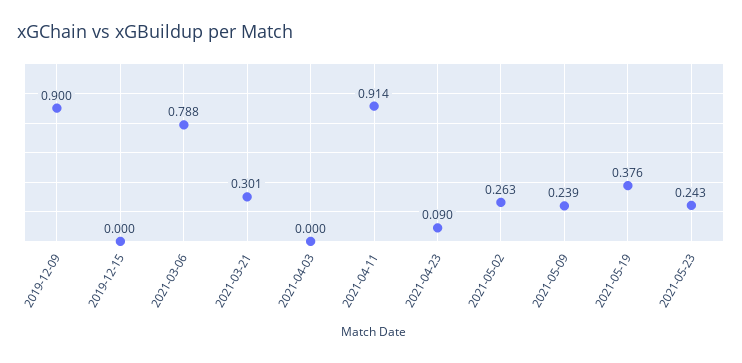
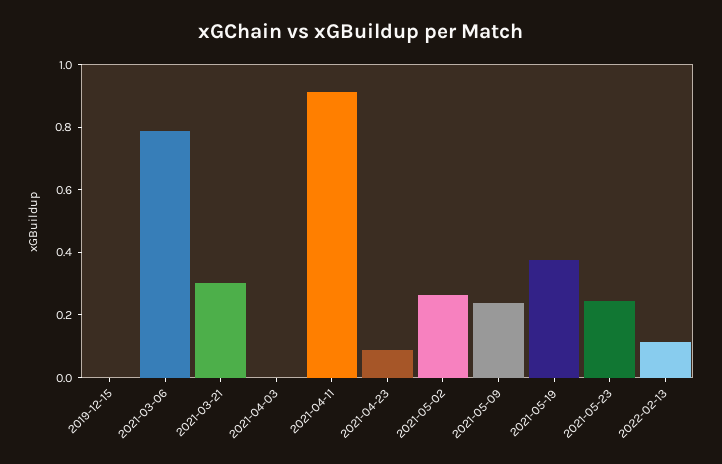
2019-12-09: 0.9 -> none
2022-02-13: none -> 0.1

